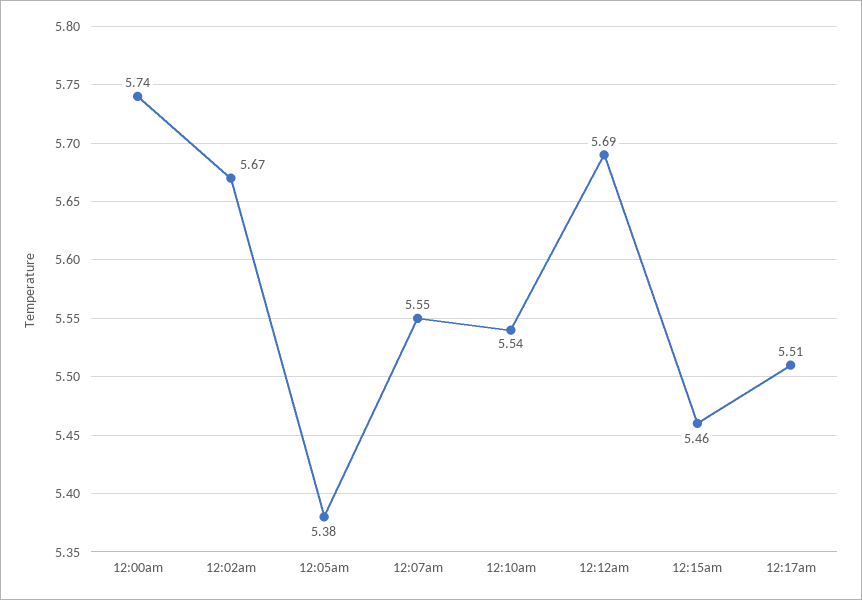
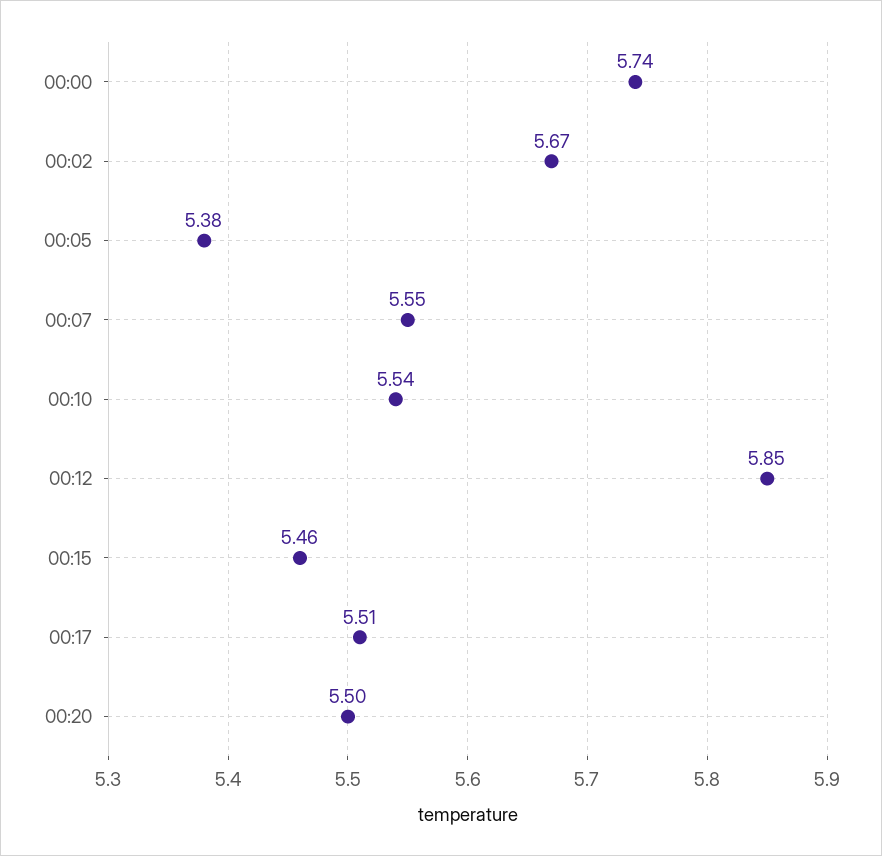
12:12am: 5.69 -> 5.85
00:20: none -> 5.5

